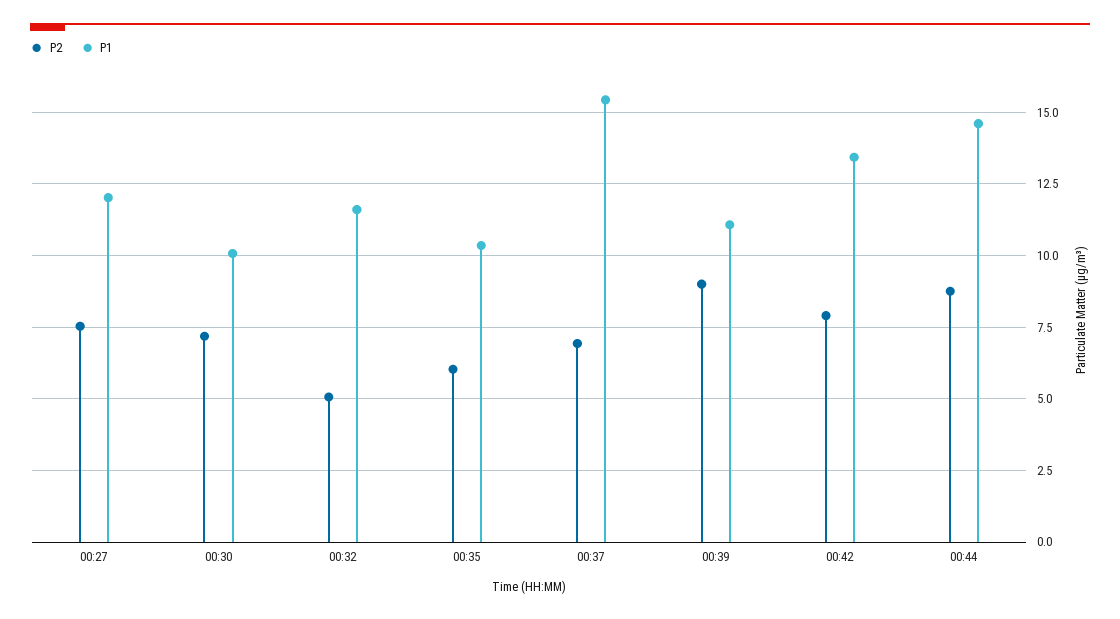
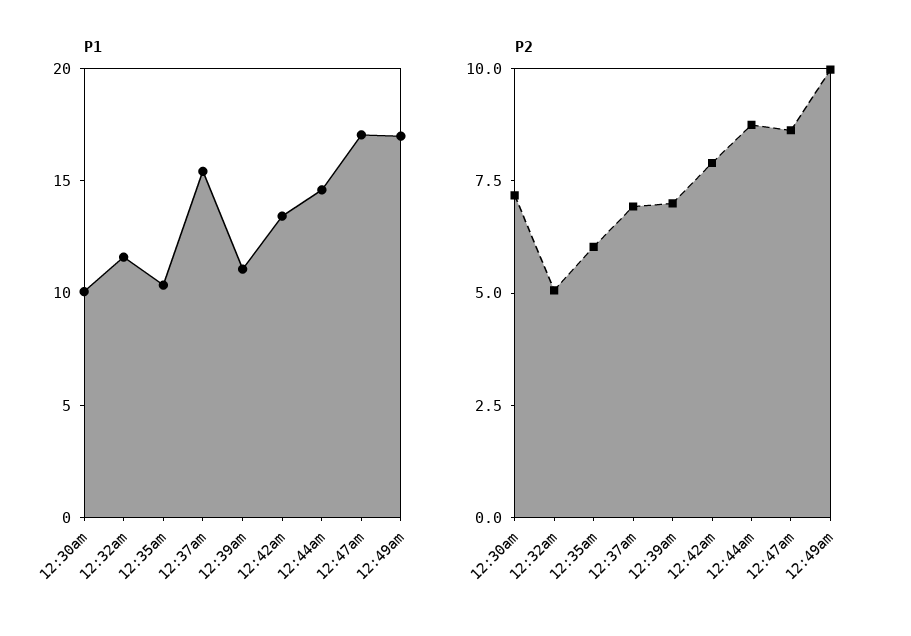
P2, 00:27: 7.5 -> none
P1, 00:27: 12 -> none
P2, 00:39: 9 -> 7
P1, 12:47am: none -> 17
P1, 12:49am: none -> 17
P2, 12:47am: none -> 8.5
P2, 12:49am: none -> 10

